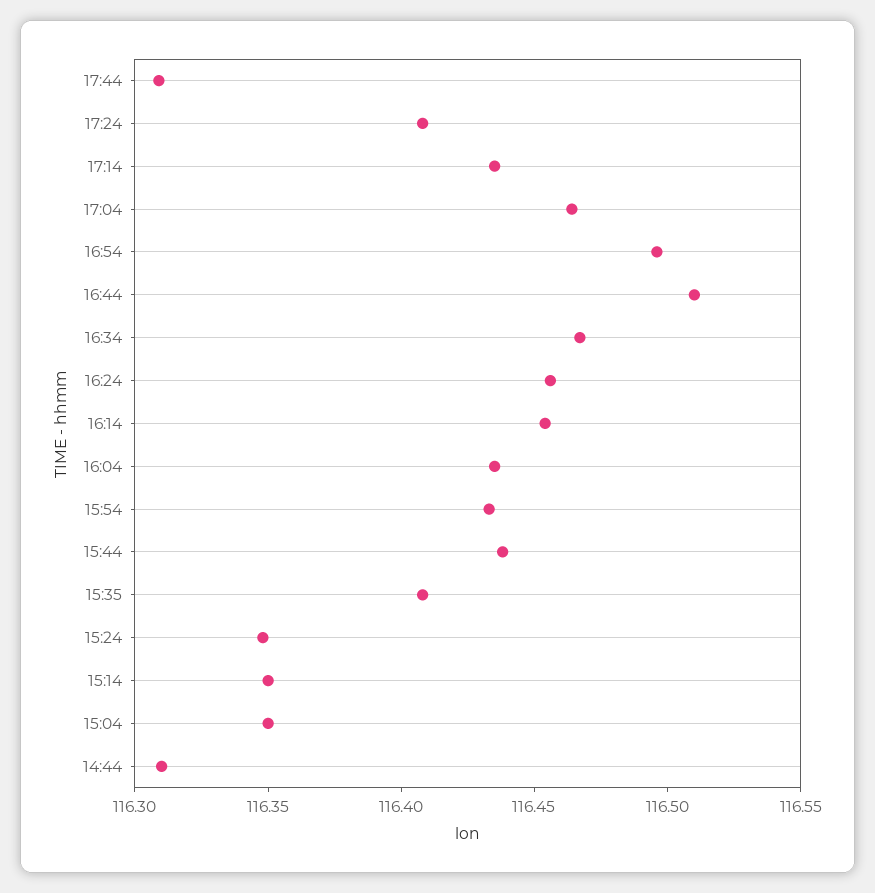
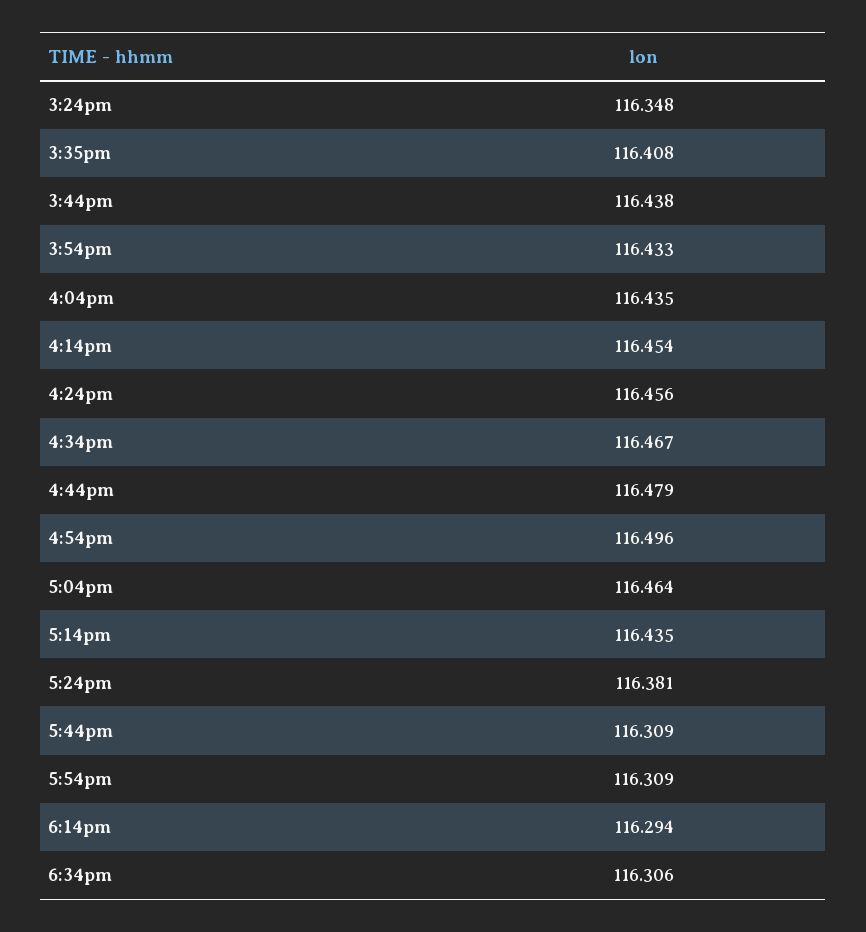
17:24: 116.41 -> 116.381
16:44: 116.51 -> 116.479
15:14: 116.35 -> none
15:04: 116.35 -> none
14:44: 116.31 -> none
5:54pm: none -> 116.309
6:14pm: none -> 116.294
6:34pm: none -> 116.306

